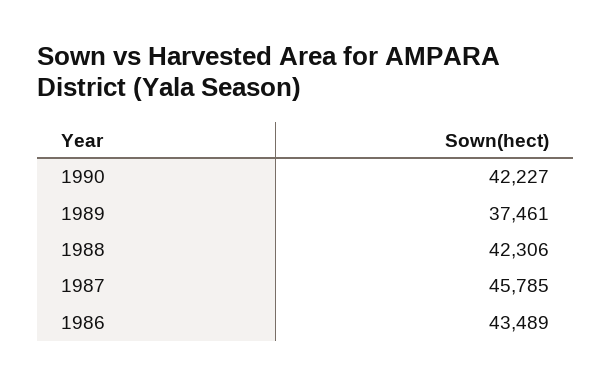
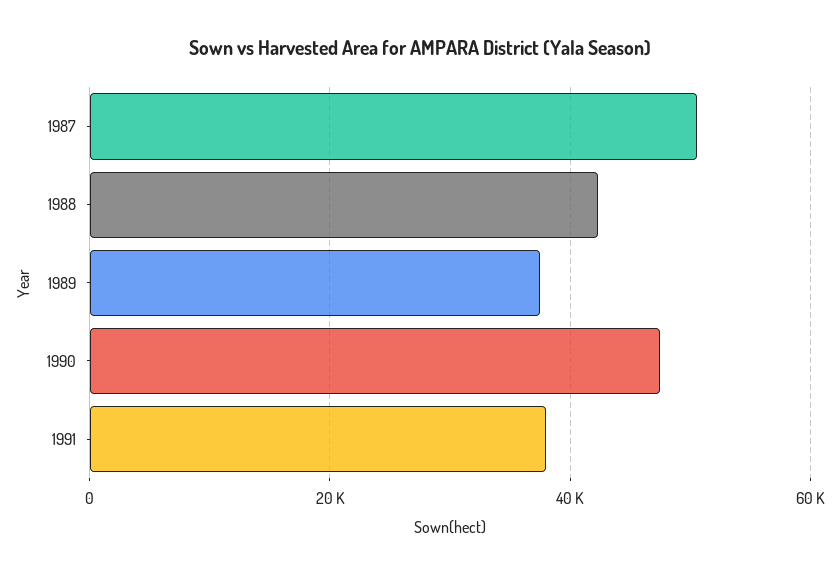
1990: 42227 -> 48000
1987: 45785 -> 50000
1986: 43489 -> none
1991: none -> 38000

